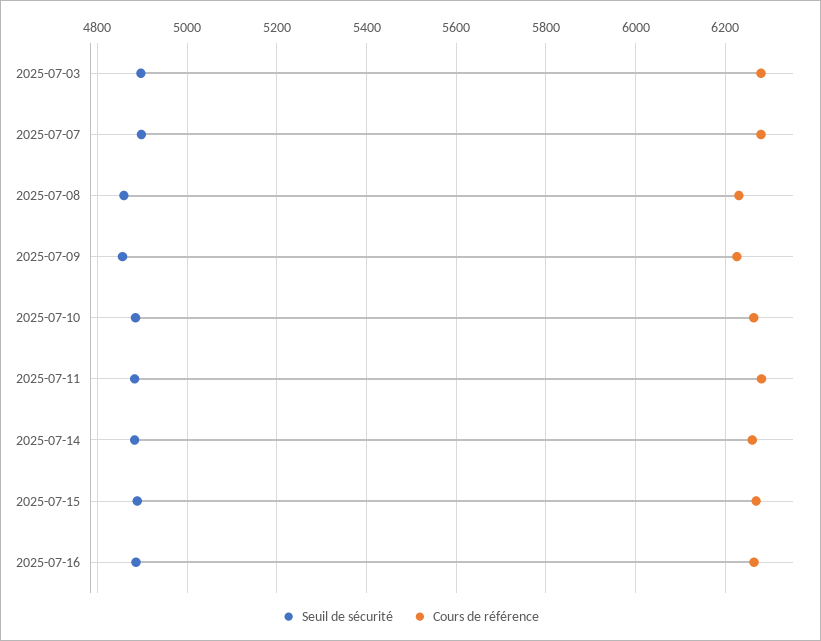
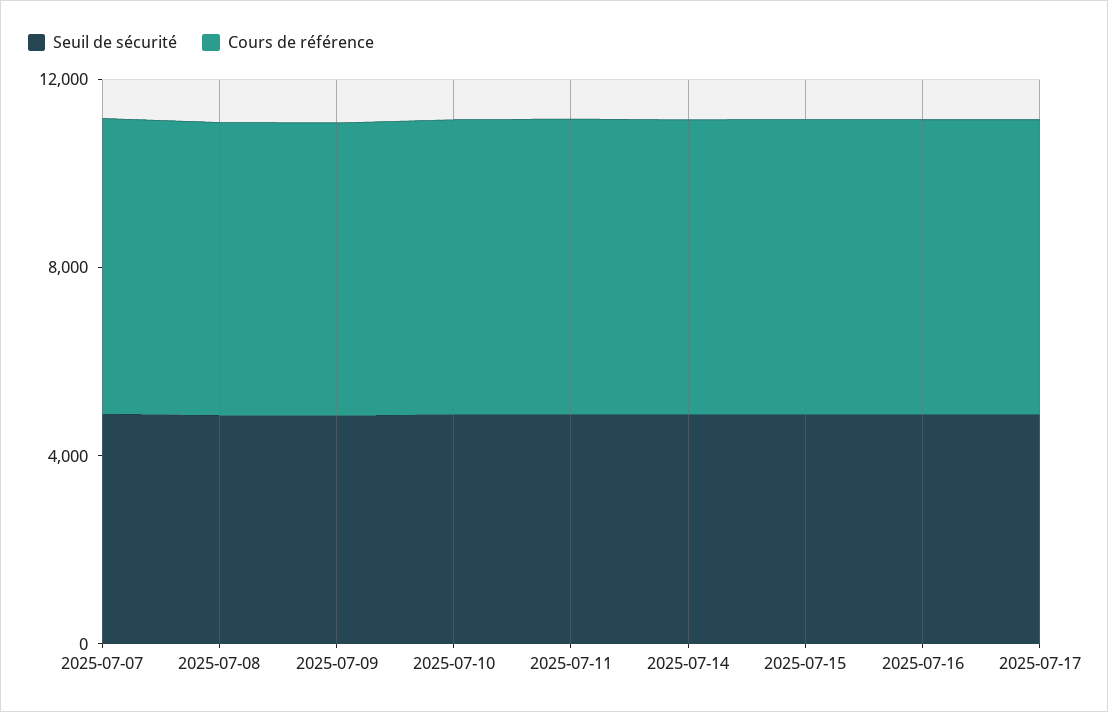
Seuil de sécurité, 2025-07-03: 4900 -> none
Cours de référence, 2025-07-03: 6280 -> none
Seuil de sécurité, 2025-07-17: none -> 5000
Cours de référence, 2025-07-17: none -> 6000

